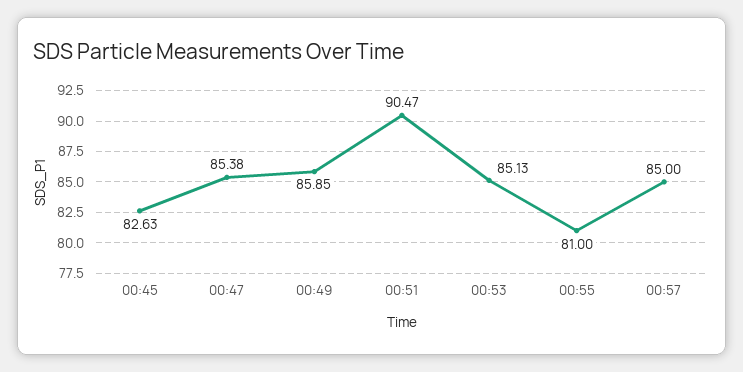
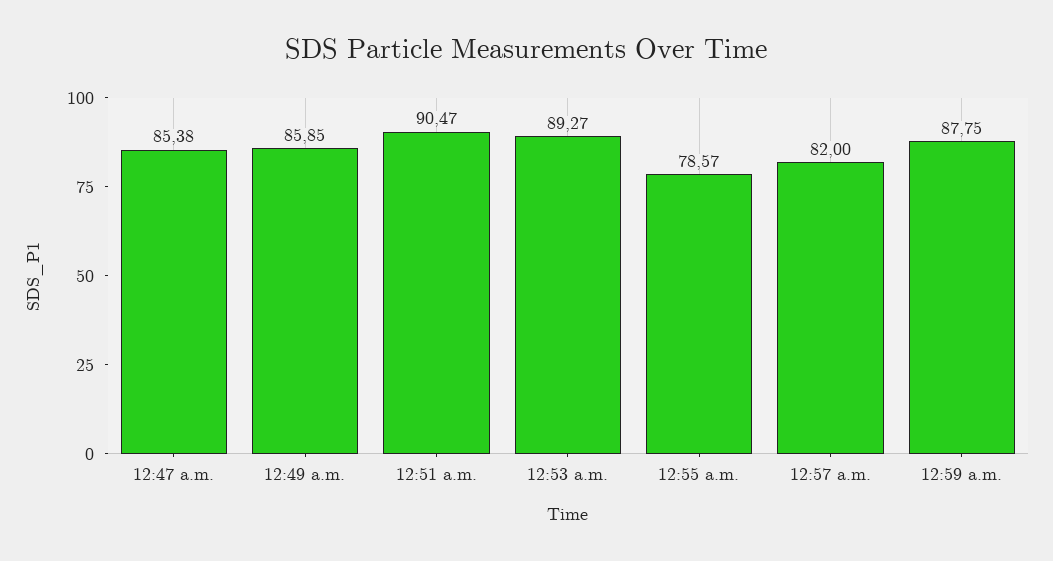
00:45: 82.63 -> none
00:53: 85.13 -> 89.27
00:55: 81 -> 78.57
00:57: 85 -> 82
12:59 a.m.: none -> 87.75

